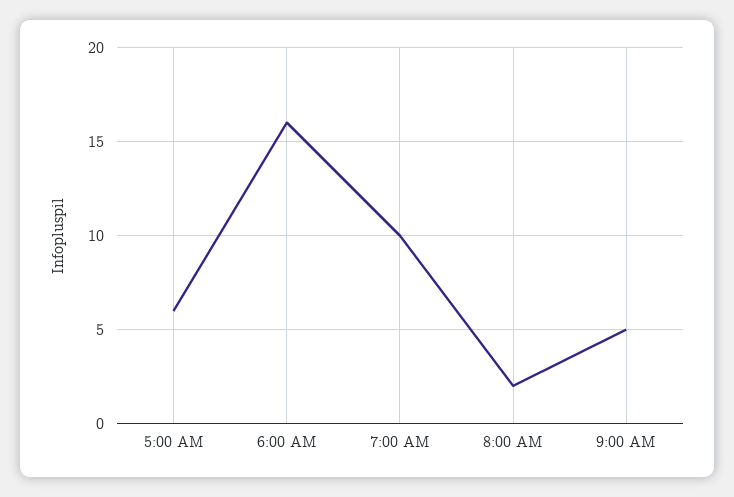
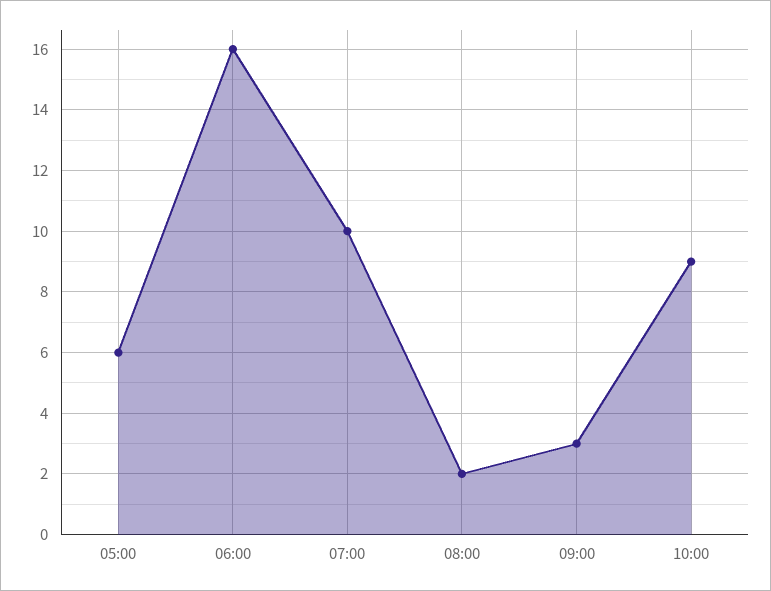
9:00 AM: 5 -> 3
10:00: none -> 9

